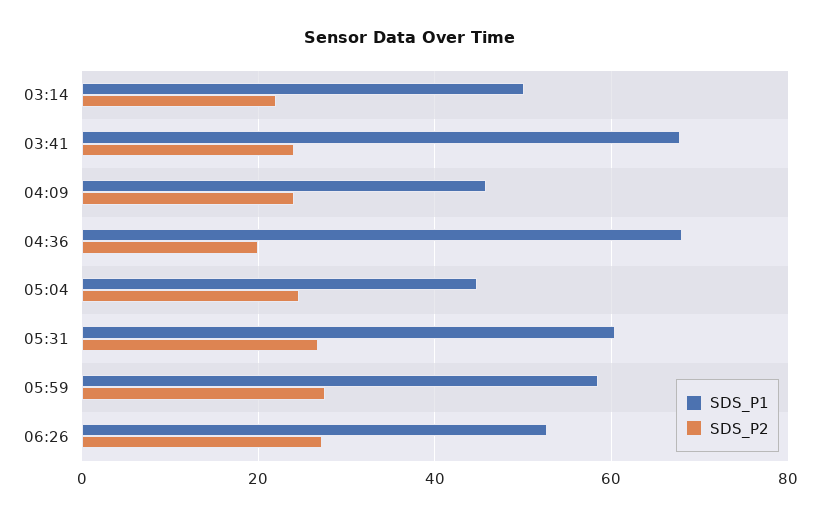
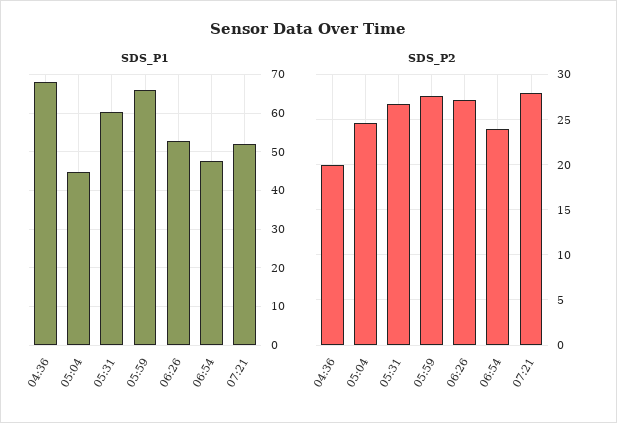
SDS_P1, 03:14: 50 -> none
SDS_P2, 03:14: 22 -> none
SDS_P1, 03:41: 68 -> none
SDS_P2, 03:41: 24 -> none
SDS_P1, 04:09: 46 -> none
SDS_P2, 04:09: 24 -> none
SDS_P1, 05:59: 58 -> 66
SDS_P1, 06:54: none -> 48
SDS_P1, 07:21: none -> 52
SDS_P2, 06:54: none -> 24
SDS_P2, 07:21: none -> 28

